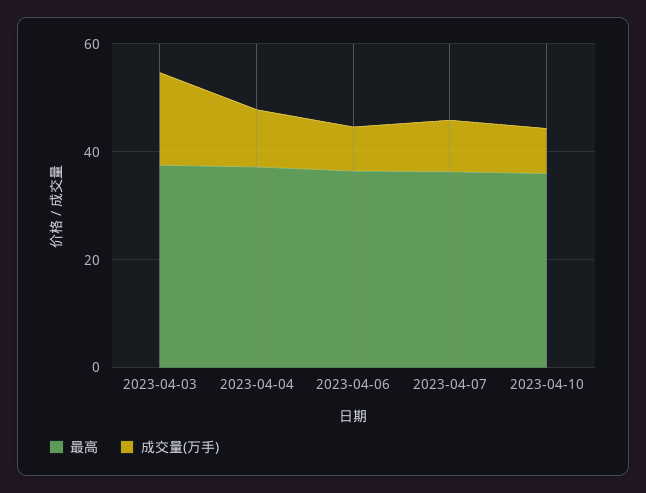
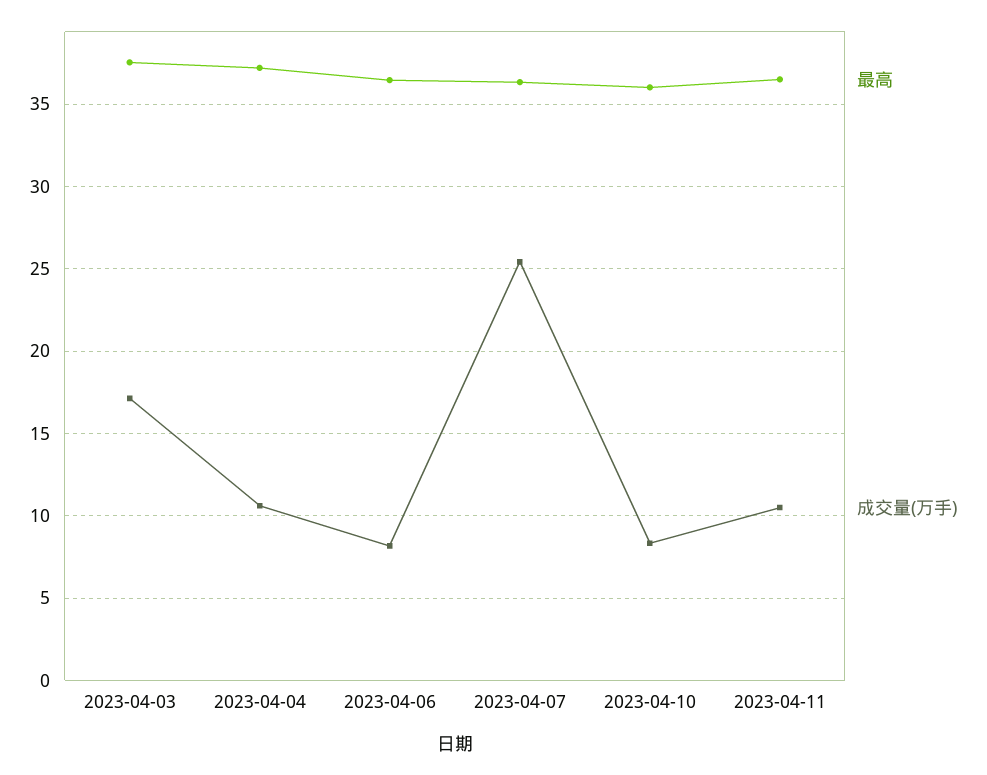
成交量(万手), 2023-04-07: 10 -> 25.5
最高, 2023-04-11: none -> 36.5
成交量(万手), 2023-04-11: none -> 10.5

